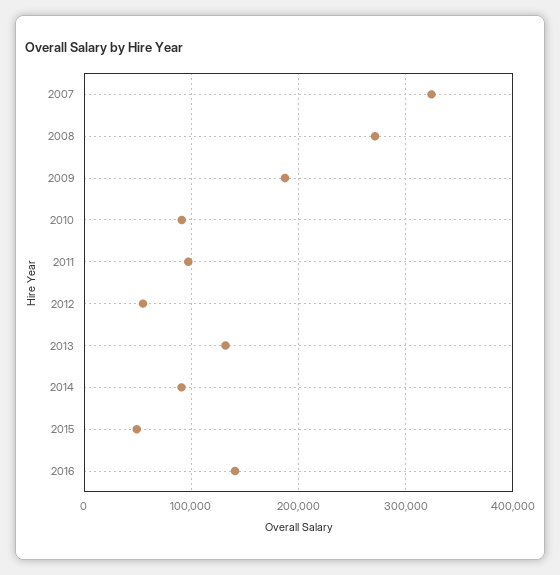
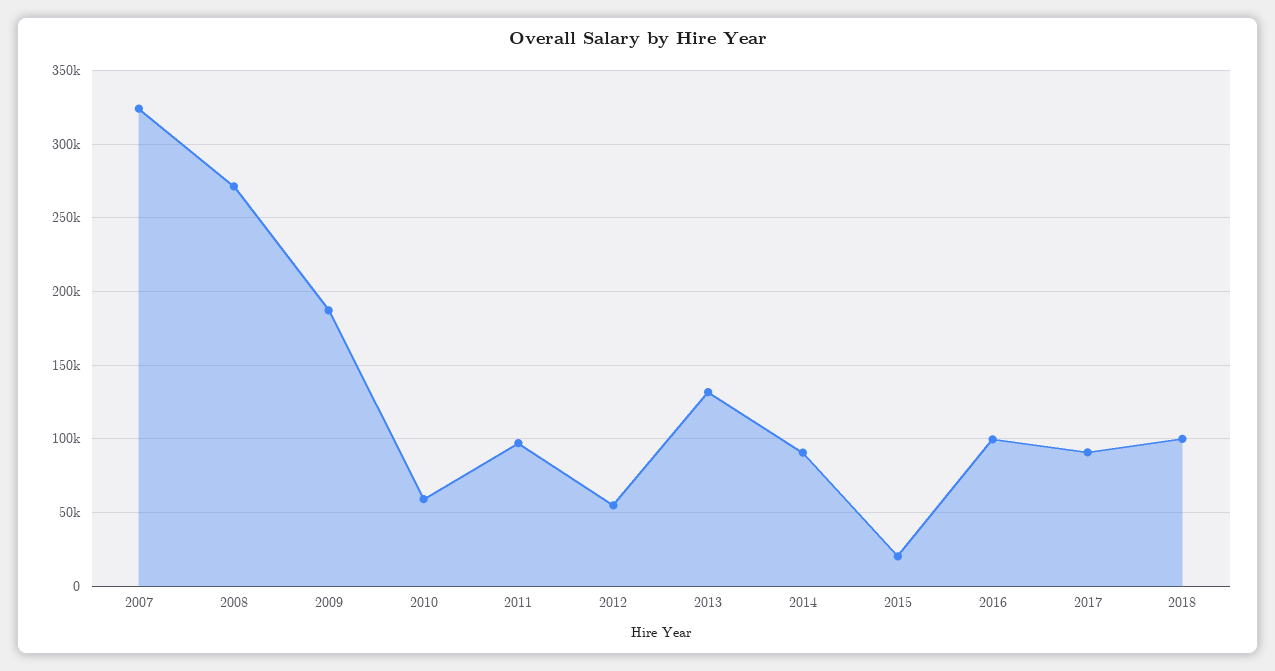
2010: 90000 -> 60000
2015: 50000 -> 20000
2016: 140000 -> 100000
2017: none -> 90000
2018: none -> 100000

